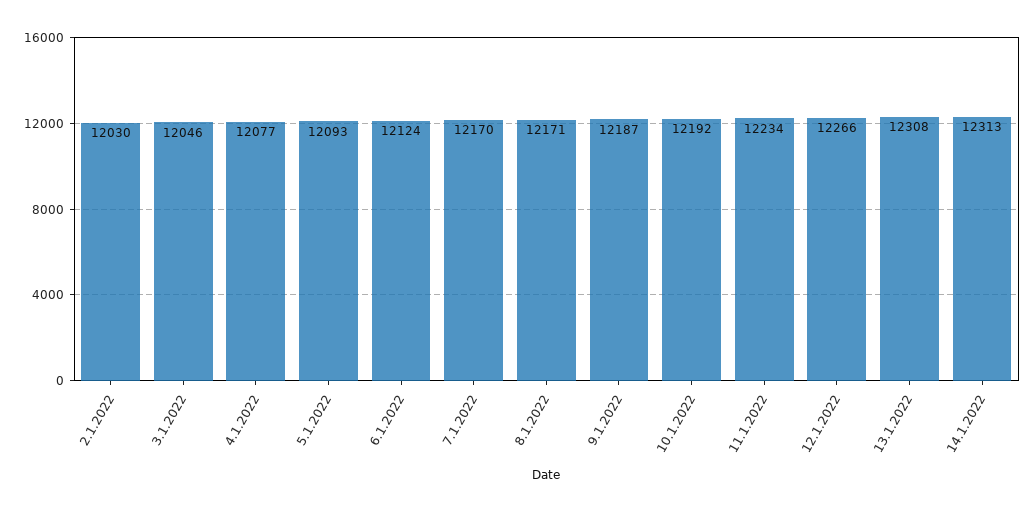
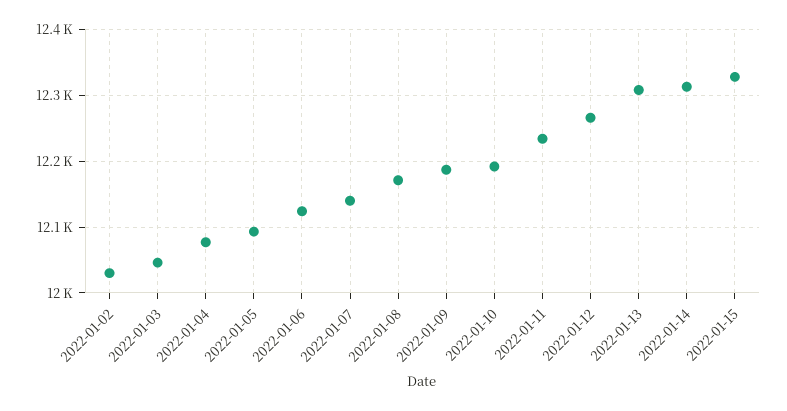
7.1.2022: 12170 -> 12140
2022-01-15: none -> 12330

